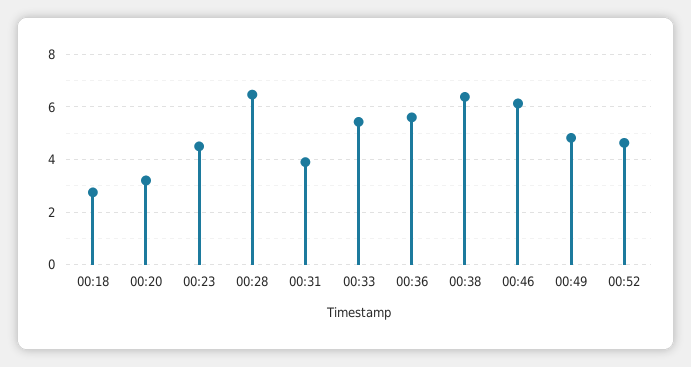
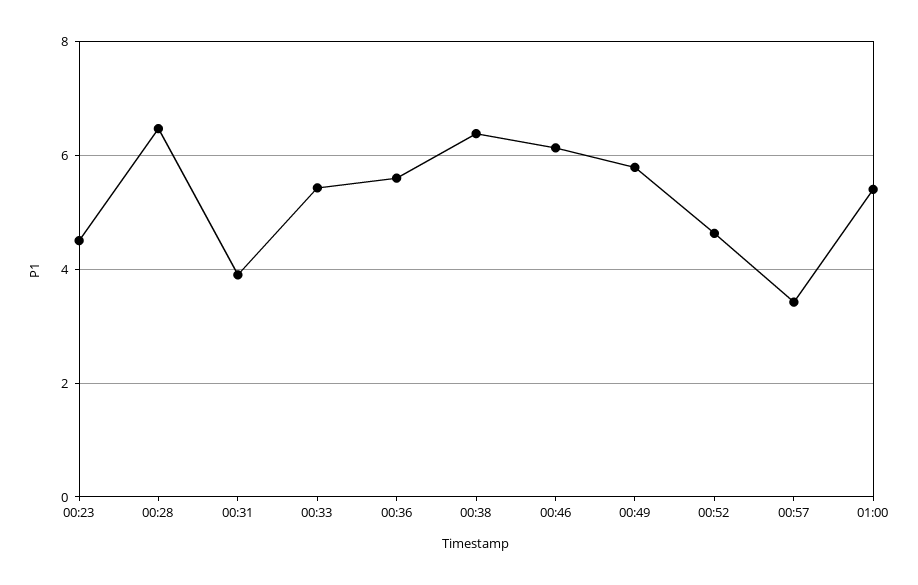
00:18: 2.75 -> none
00:20: 3.25 -> none
00:49: 4.75 -> 5.8
00:57: none -> 3.4
01:00: none -> 5.4

